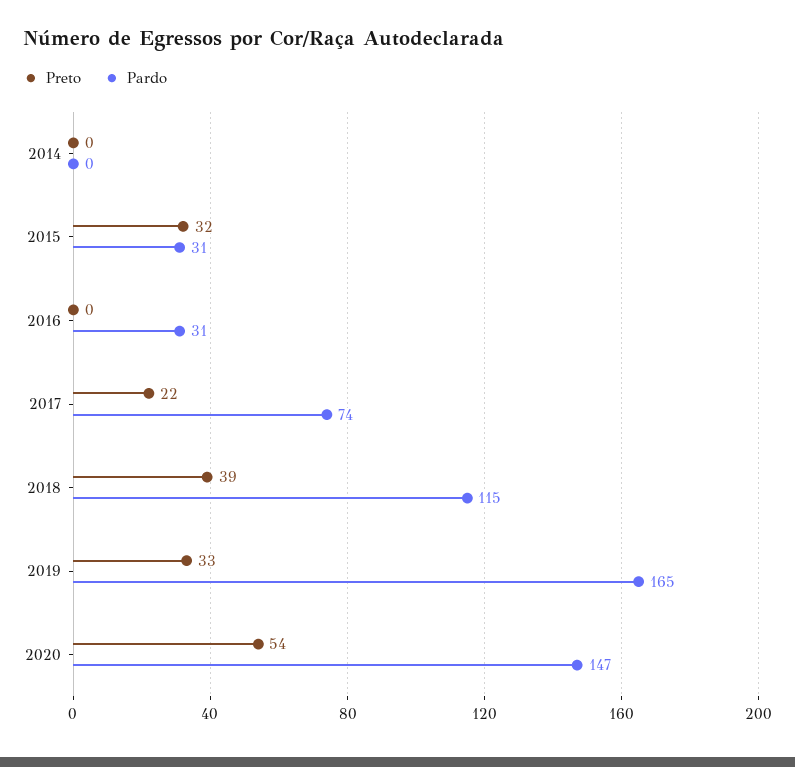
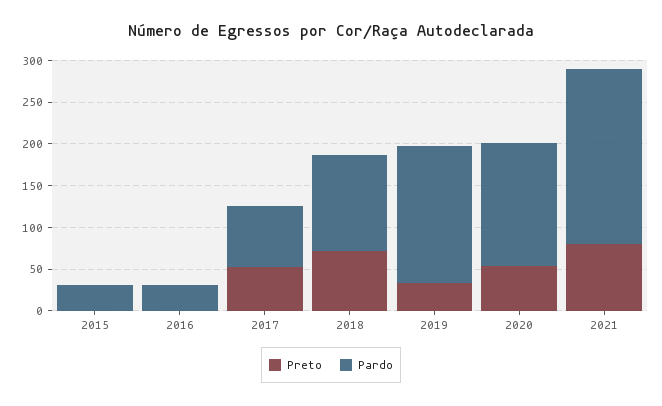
Preto, 2014: 0 -> none
Pardo, 2014: 0 -> none
Preto, 2015: 32 -> 0
Preto, 2017: 22 -> 50
Preto, 2018: 39 -> 70
Preto, 2021: none -> 80
Pardo, 2021: none -> 210

